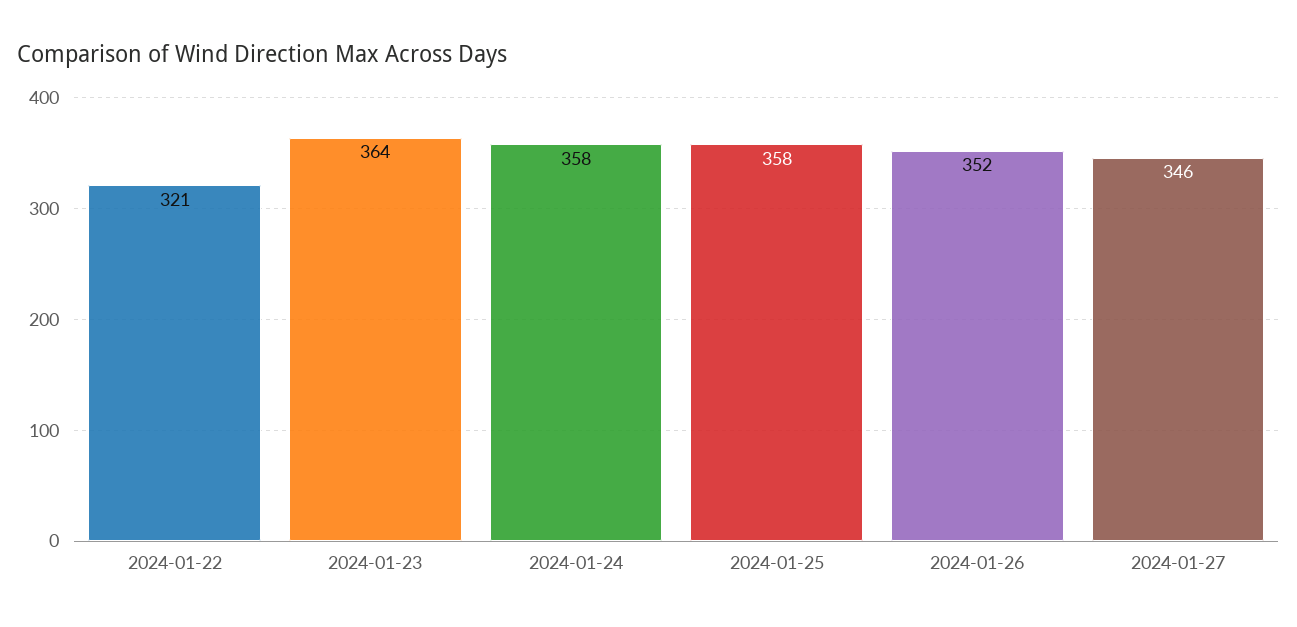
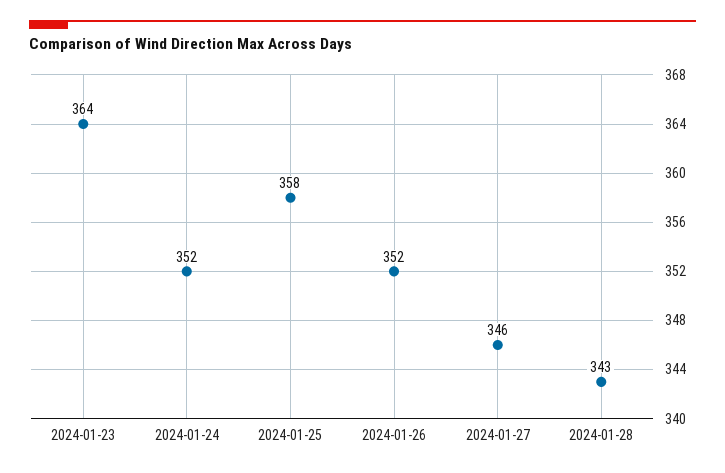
2024-01-22: 321 -> none
2024-01-24: 358 -> 352
2024-01-28: none -> 343

